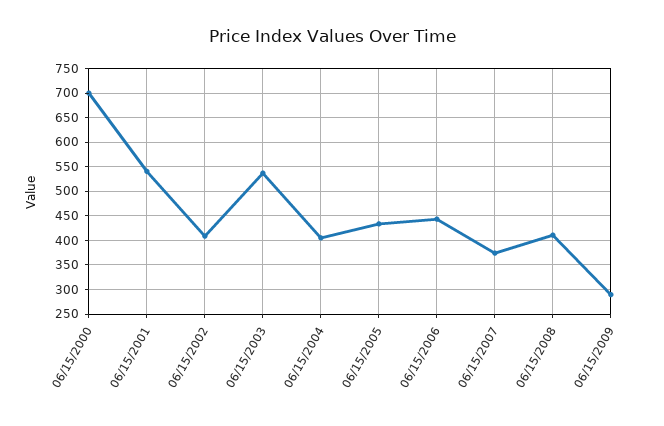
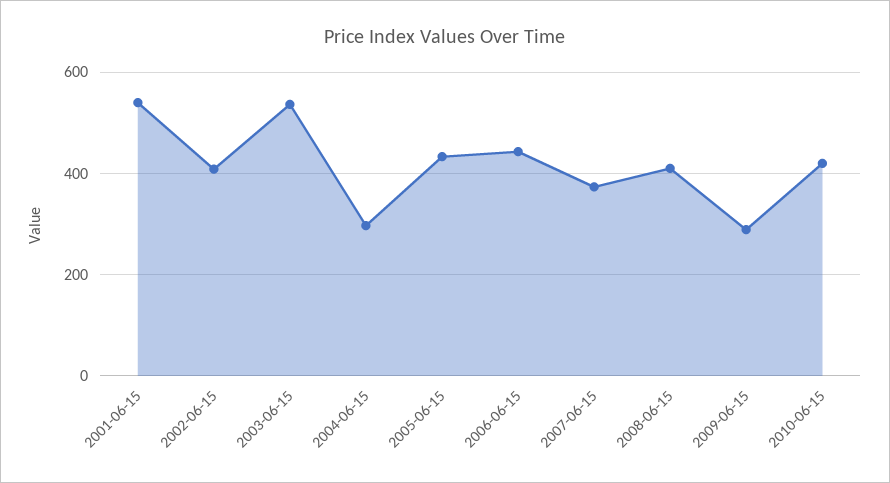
06/15/2000: 700 -> none
06/15/2004: 400 -> 300
2010-06-15: none -> 420

